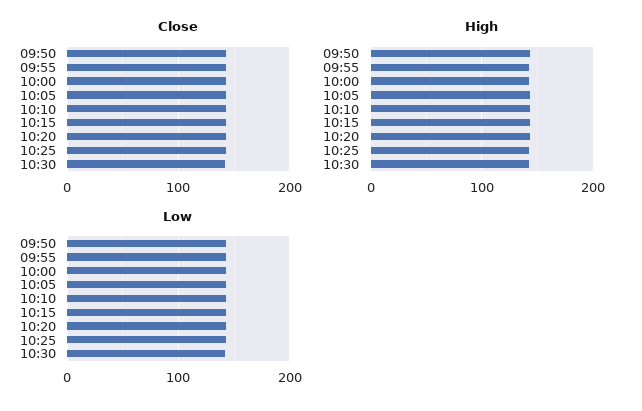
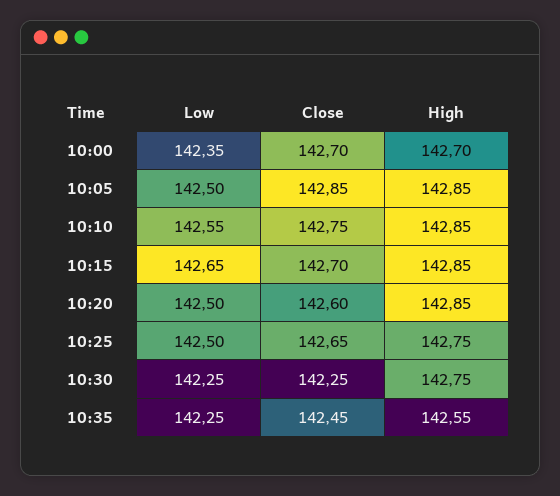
Close, 09:50: 140 -> none
Close, 09:55: 140 -> none
High, 09:50: 140 -> none
High, 09:55: 140 -> none
Low, 09:50: 140 -> none
Low, 09:55: 140 -> none
Low, 10:35: none -> 142.25
Close, 10:35: none -> 142.45
High, 10:35: none -> 142.55

